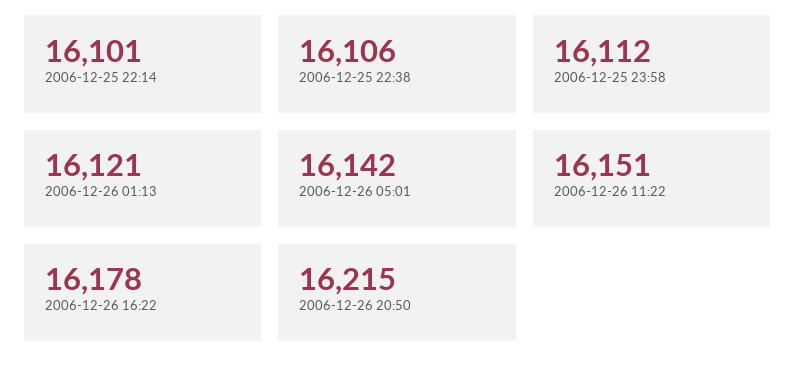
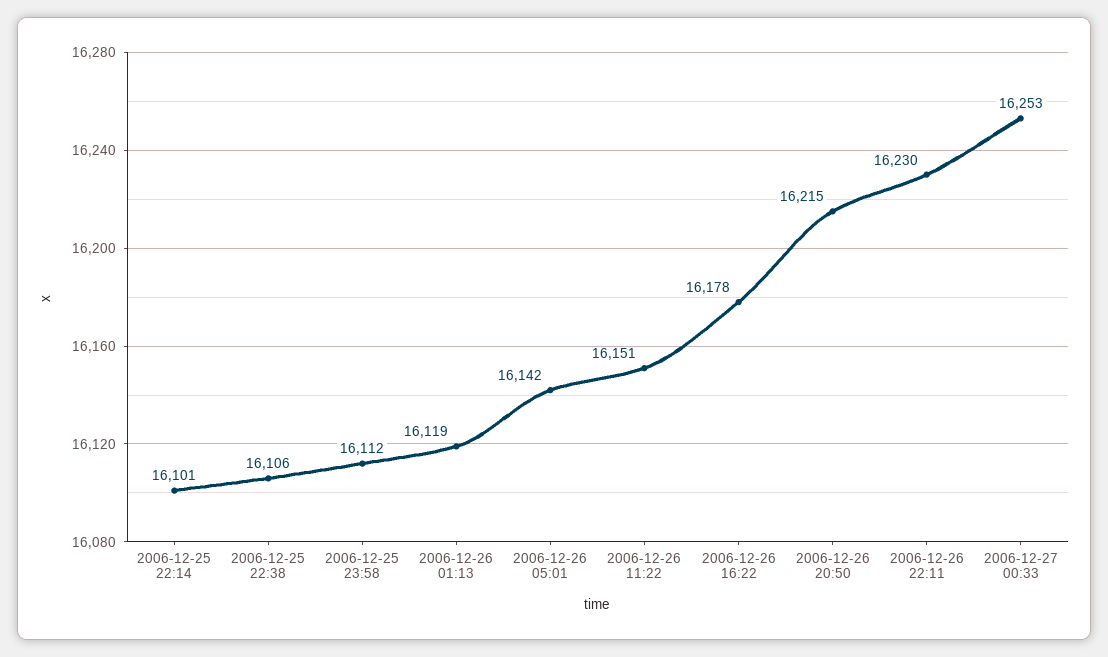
2006-12-26 01:13: 16121 -> 16119
2006-12-26 22:11: none -> 16230
2006-12-27 00:33: none -> 16253

